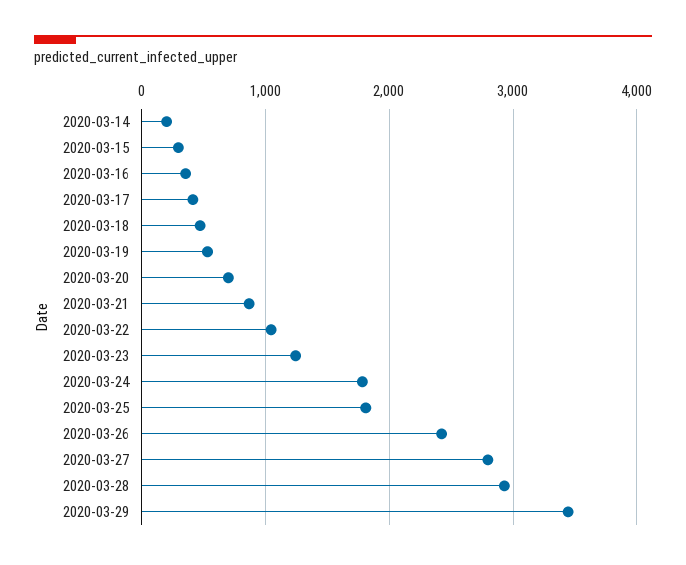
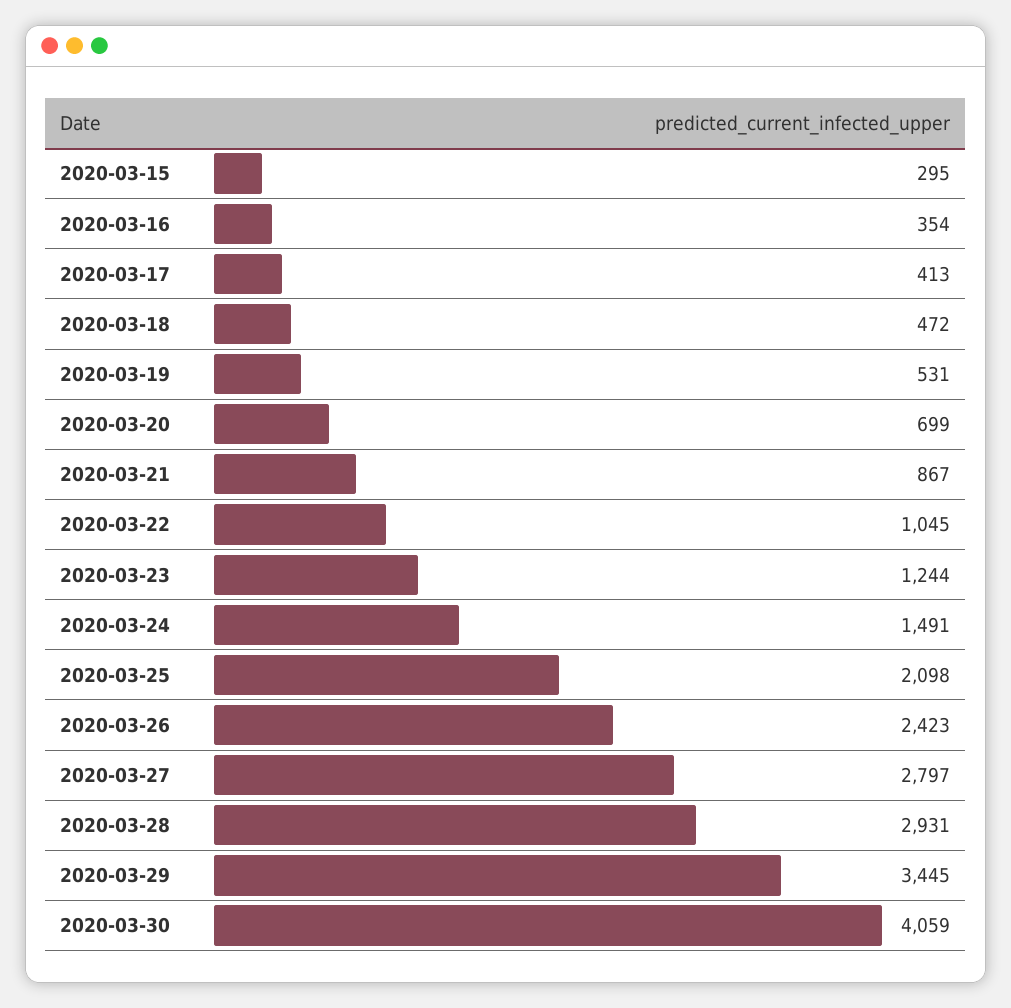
2020-03-14: 200 -> none
2020-03-24: 1800 -> 1491
2020-03-25: 1800 -> 2098
2020-03-30: none -> 4059

